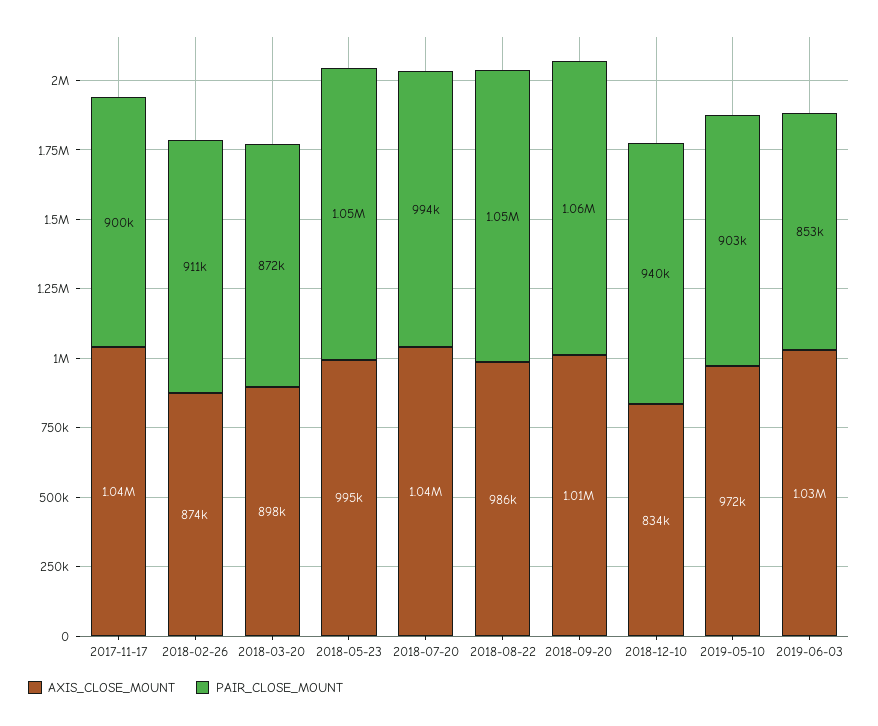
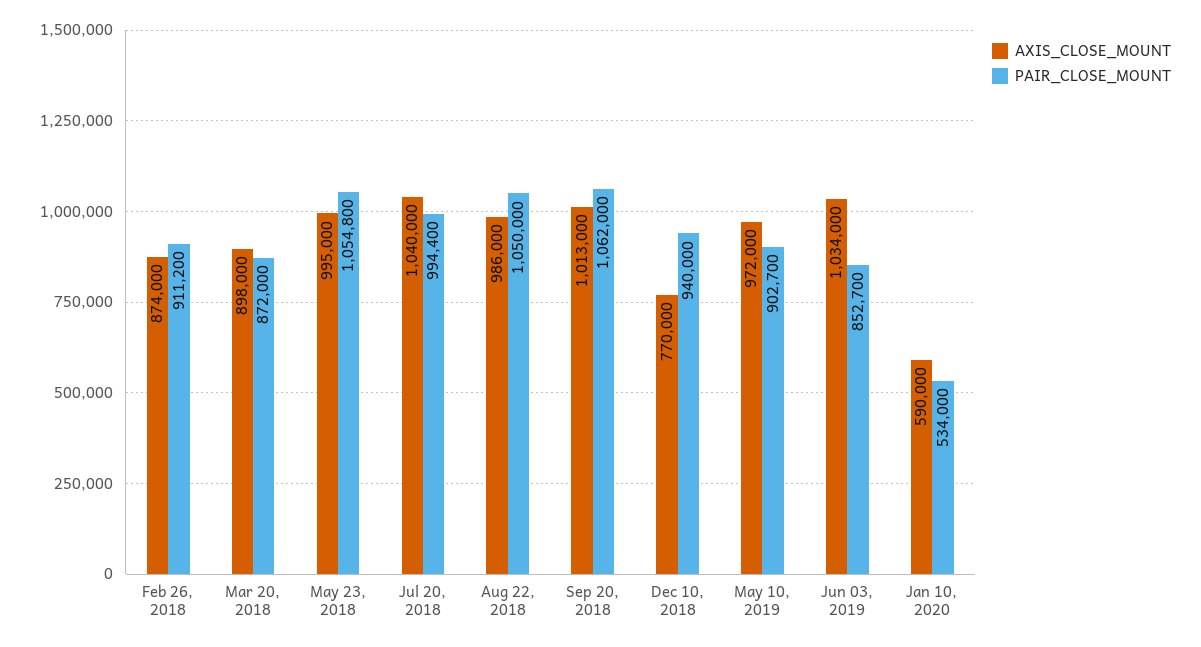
AXIS_CLOSE_MOUNT, 2017-11-17: 1040000 -> none
PAIR_CLOSE_MOUNT, 2017-11-17: 900000 -> none
AXIS_CLOSE_MOUNT, 2018-12-10: 834000 -> 770000
AXIS_CLOSE_MOUNT, Jan 10, 2020: none -> 590000
PAIR_CLOSE_MOUNT, Jan 10, 2020: none -> 534000

